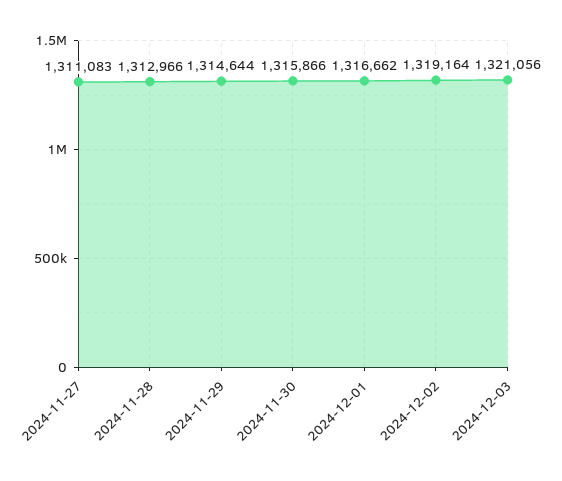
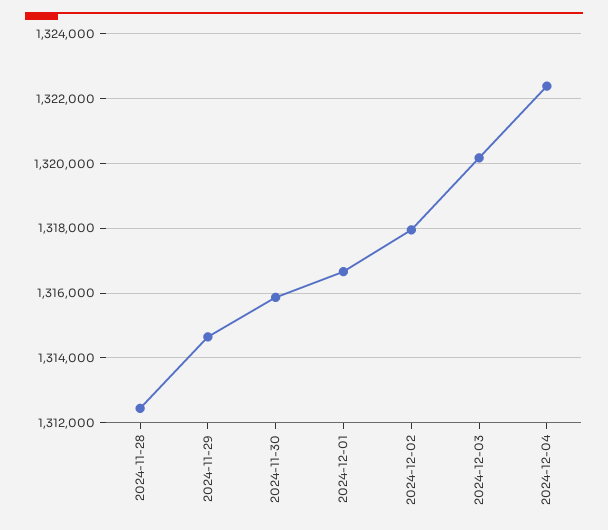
2024-11-27: 1311083 -> none
2024-11-28: 1312966 -> 1312400
2024-12-02: 1319164 -> 1318000
2024-12-03: 1321056 -> 1320200
2024-12-04: none -> 1322400

